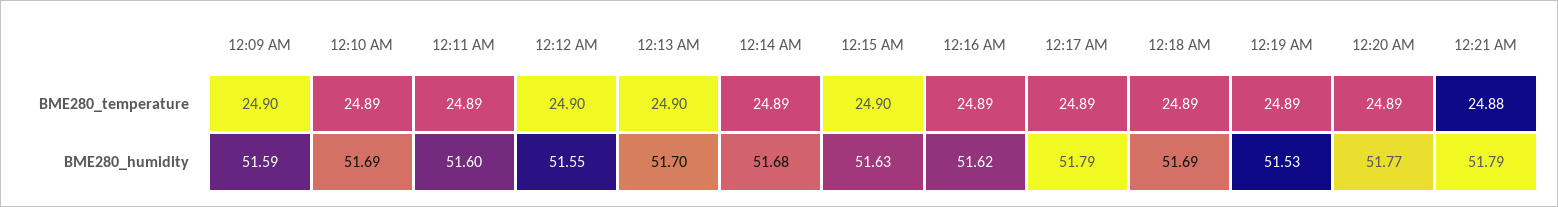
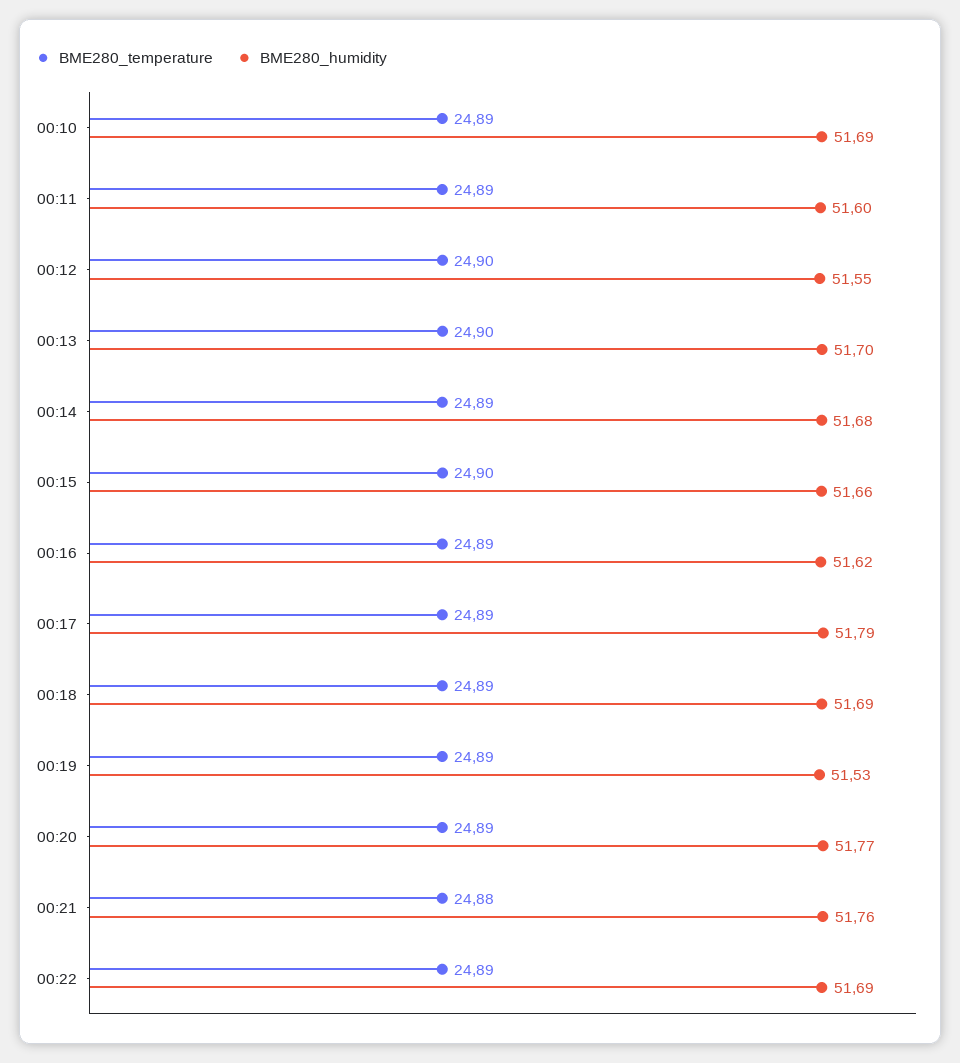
BME280_temperature, 12:09 AM: 24.9 -> none
BME280_humidity, 12:09 AM: 51.59 -> none
BME280_humidity, 12:15 AM: 51.63 -> 51.66
BME280_humidity, 12:21 AM: 51.79 -> 51.76
BME280_temperature, 00:22: none -> 24.89
BME280_humidity, 00:22: none -> 51.69

